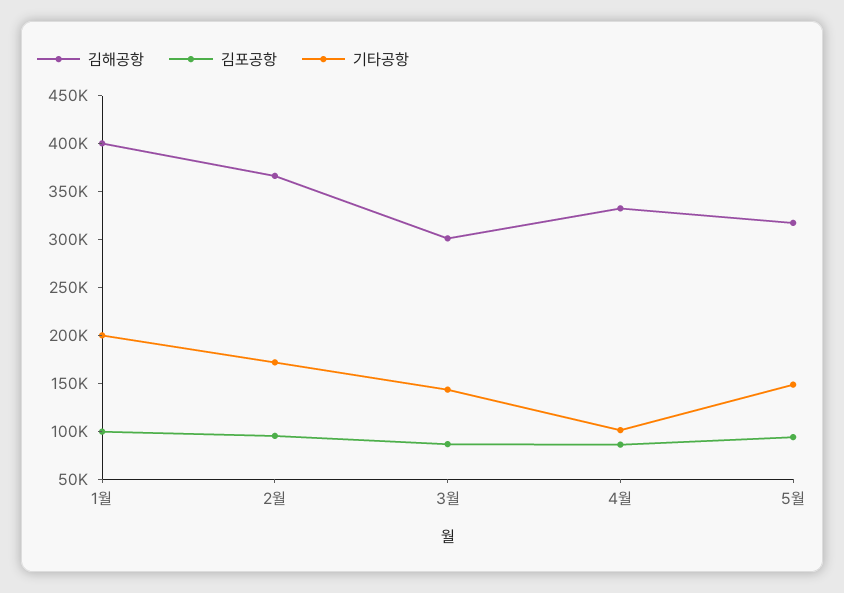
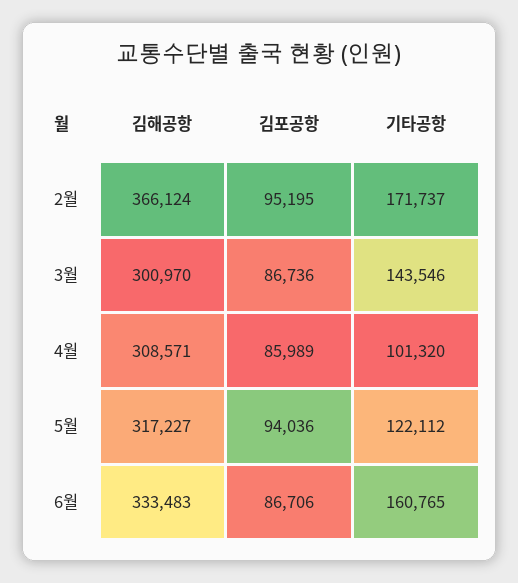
김해공항, 1월: 400000 -> none
김포공항, 1월: 100000 -> none
기타공항, 1월: 200000 -> none
김해공항, 4월: 330000 -> 308571
기타공항, 5월: 150000 -> 122112
김해공항, 6월: none -> 333483
김포공항, 6월: none -> 86706
기타공항, 6월: none -> 160765

